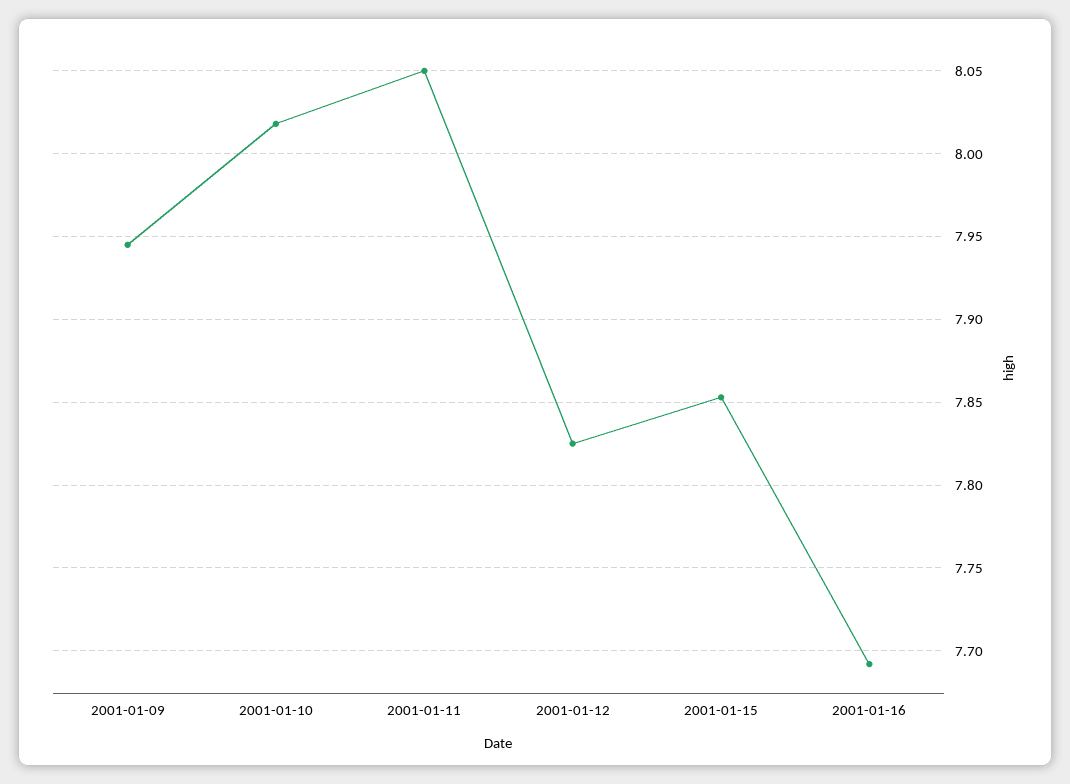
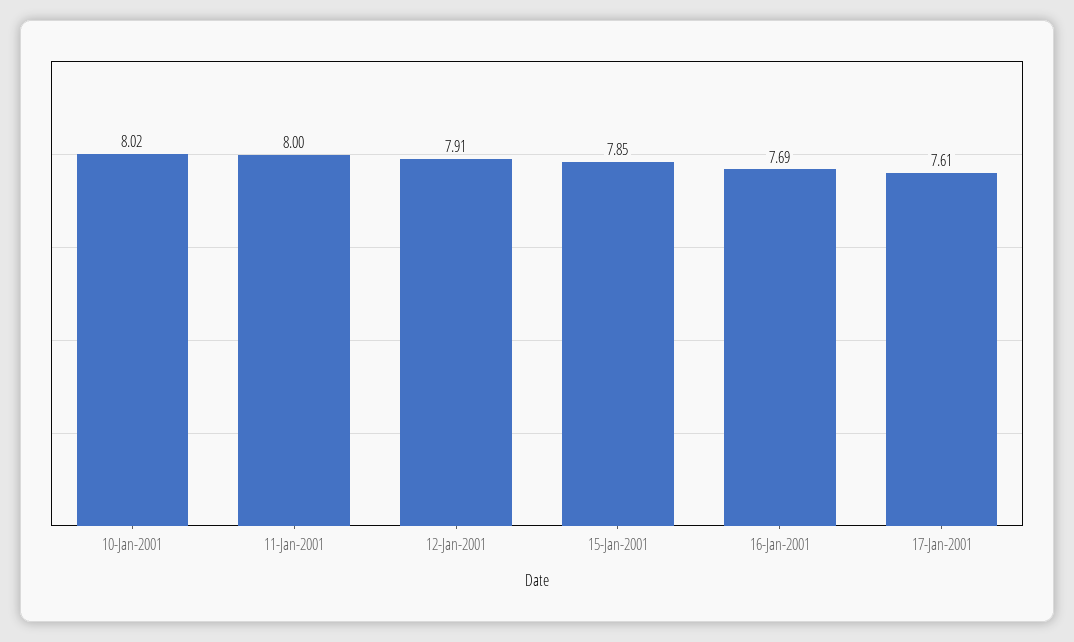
2001-01-09: 7.945 -> none
2001-01-11: 8.05 -> 8
2001-01-12: 7.825 -> 7.91
17-Jan-2001: none -> 7.61

